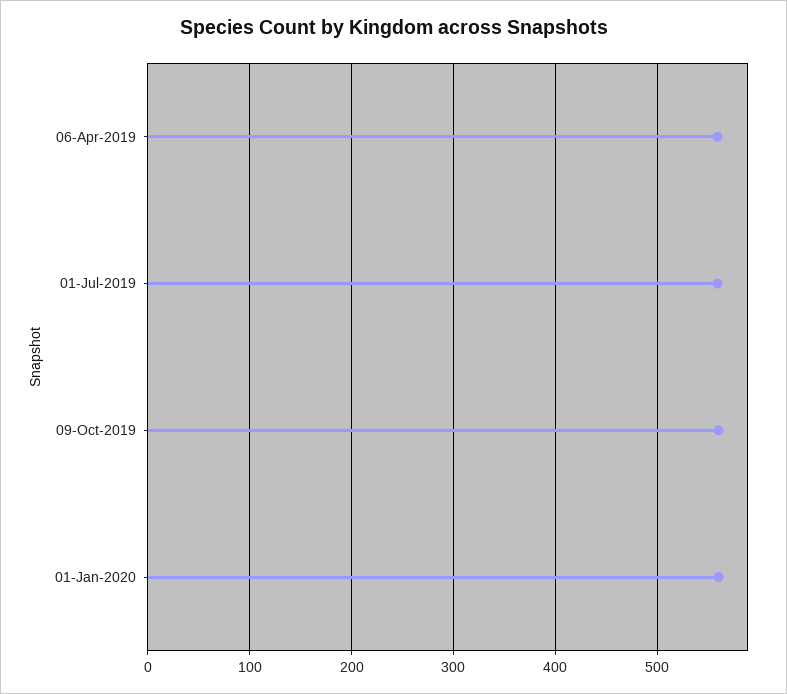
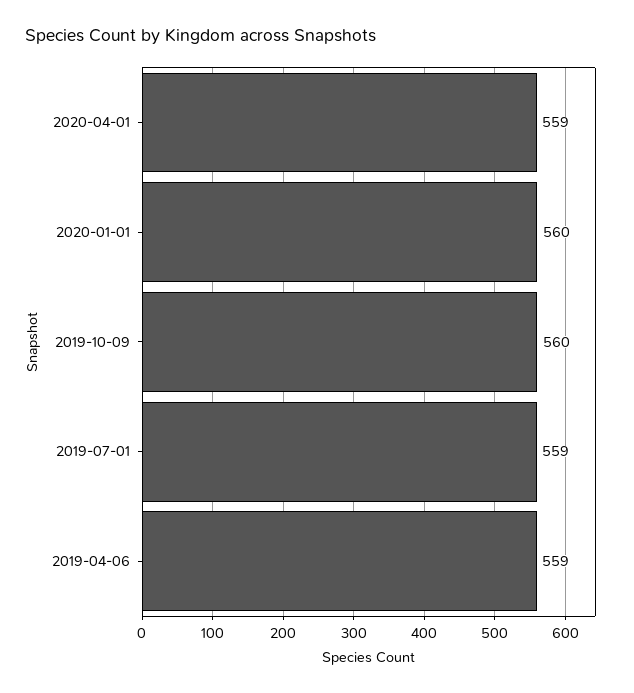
2020-04-01: none -> 559

